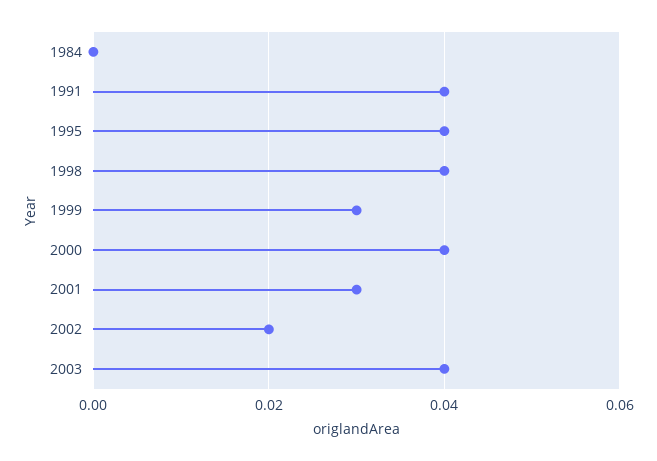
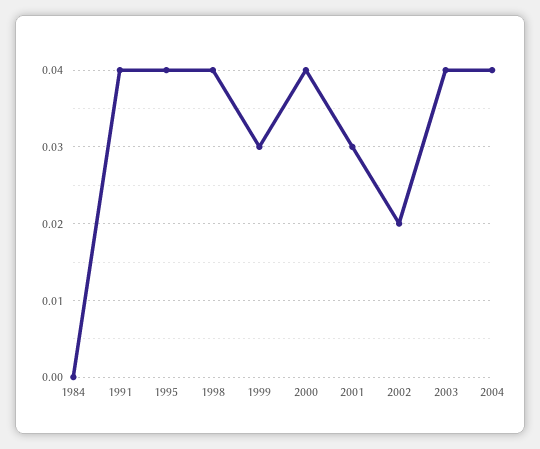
2004: none -> 0.04

